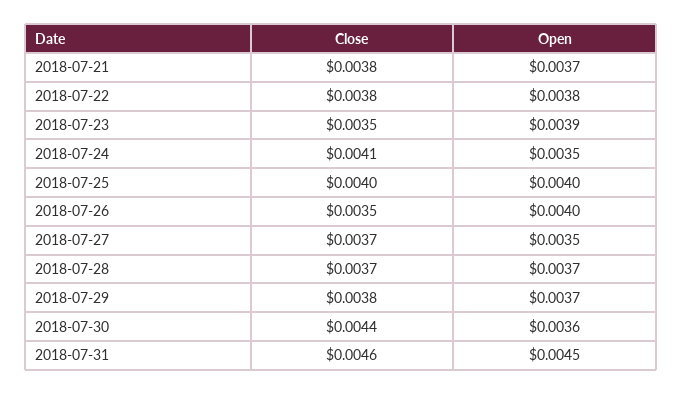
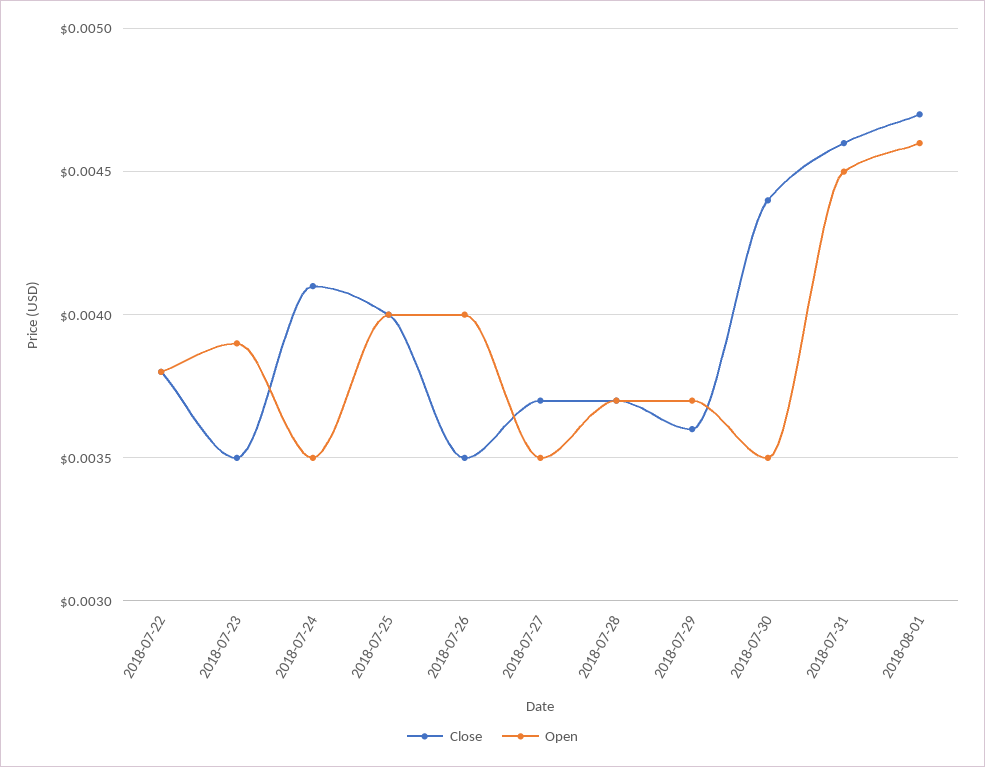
Close, 2018-07-21: 0.0038 -> none
Open, 2018-07-21: 0.0037 -> none
Close, 2018-07-29: 0.0038 -> 0.0036
Open, 2018-07-30: 0.0036 -> 0.0035
Close, 2018-08-01: none -> 0.0047
Open, 2018-08-01: none -> 0.0046

